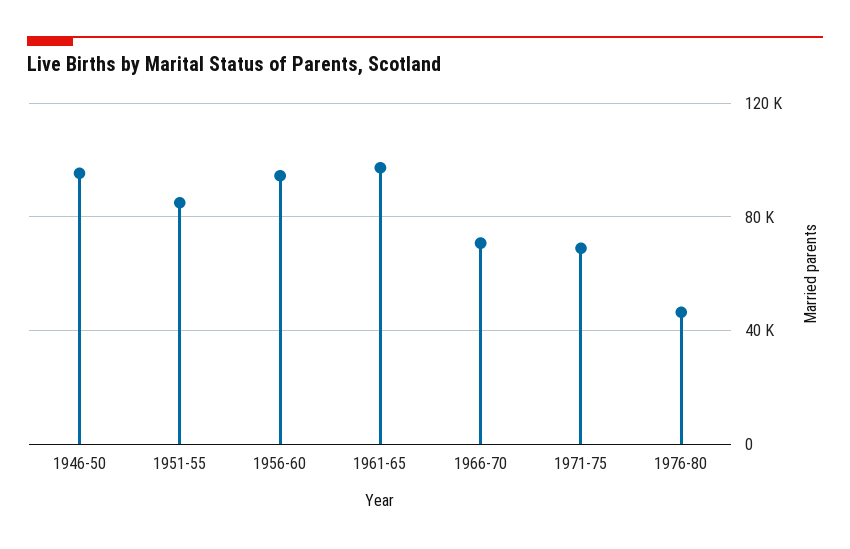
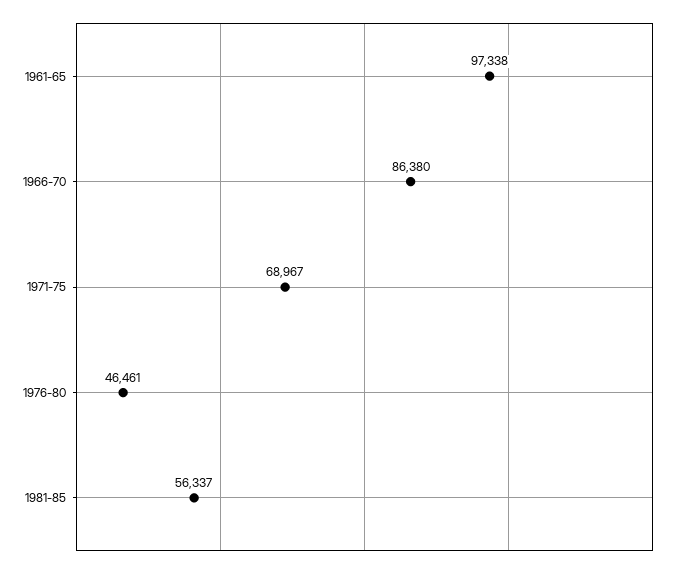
1946-50: 95000 -> none
1951-55: 85000 -> none
1956-60: 95000 -> none
1966-70: 70000 -> 86380
1981-85: none -> 56337

